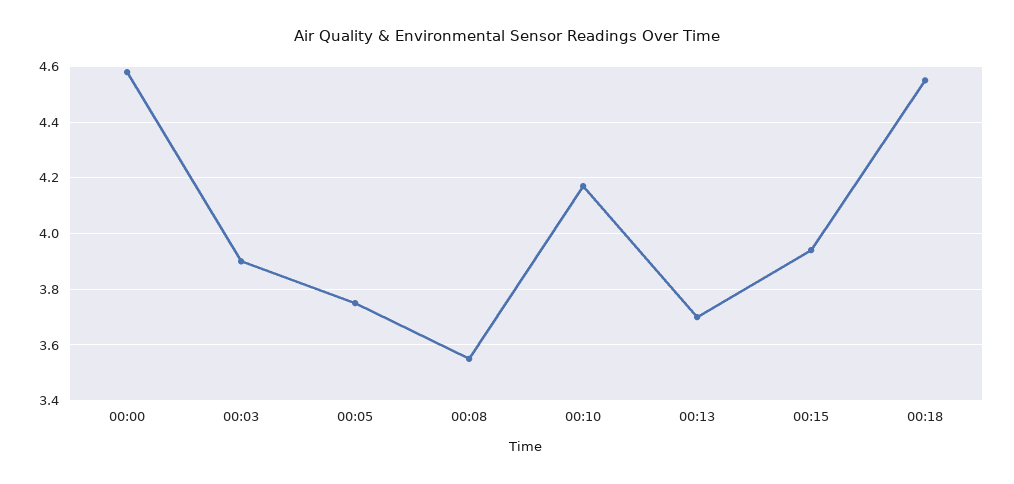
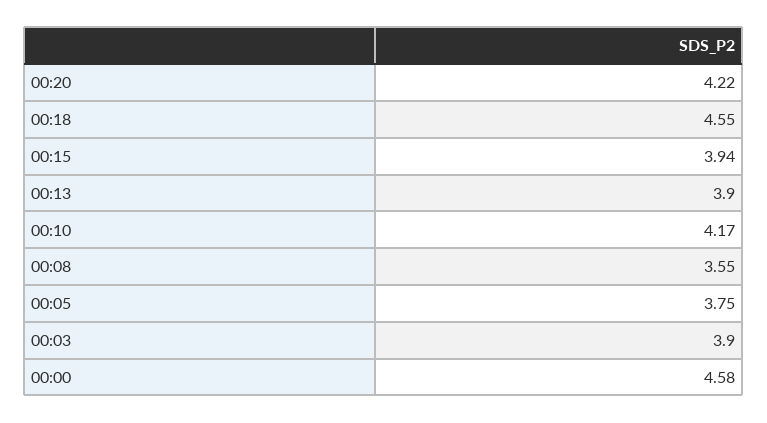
00:13: 3.7 -> 3.9
00:20: none -> 4.22

